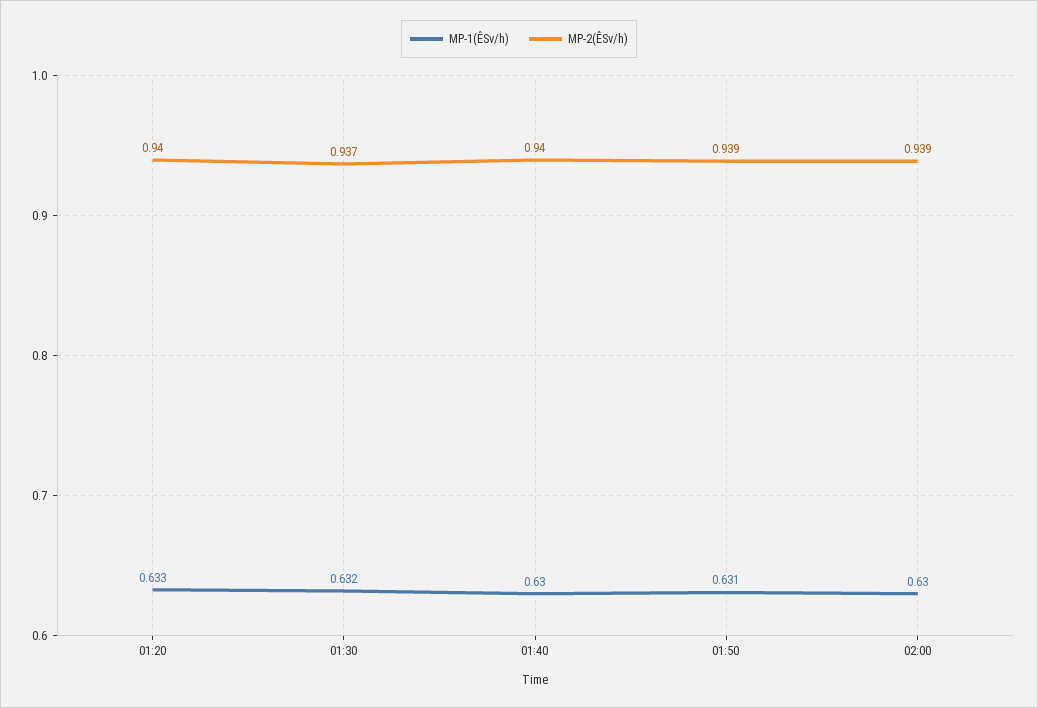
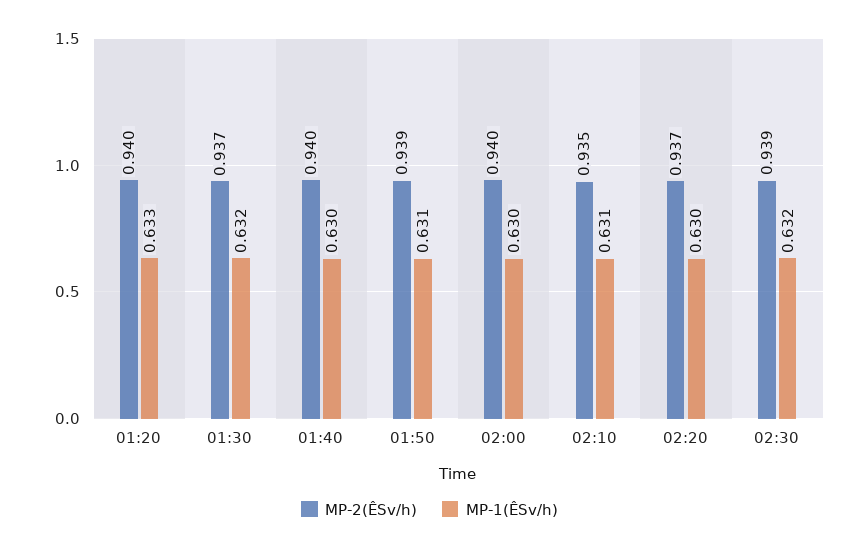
MP-2(ÊSv/h), 02:00: 0.939 -> 0.94
MP-2(ÊSv/h), 02:10: none -> 0.935
MP-1(ÊSv/h), 02:10: none -> 0.631
MP-2(ÊSv/h), 02:20: none -> 0.937
MP-1(ÊSv/h), 02:20: none -> 0.63
MP-2(ÊSv/h), 02:30: none -> 0.939
MP-1(ÊSv/h), 02:30: none -> 0.632

